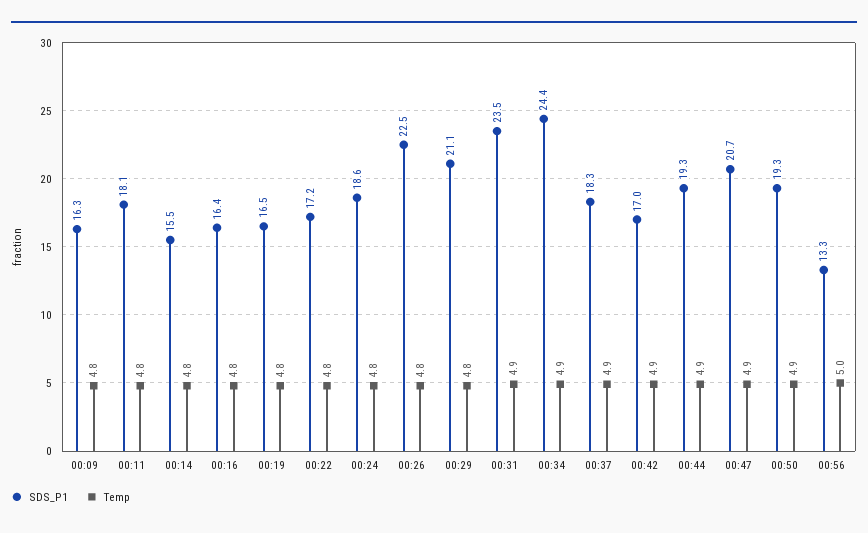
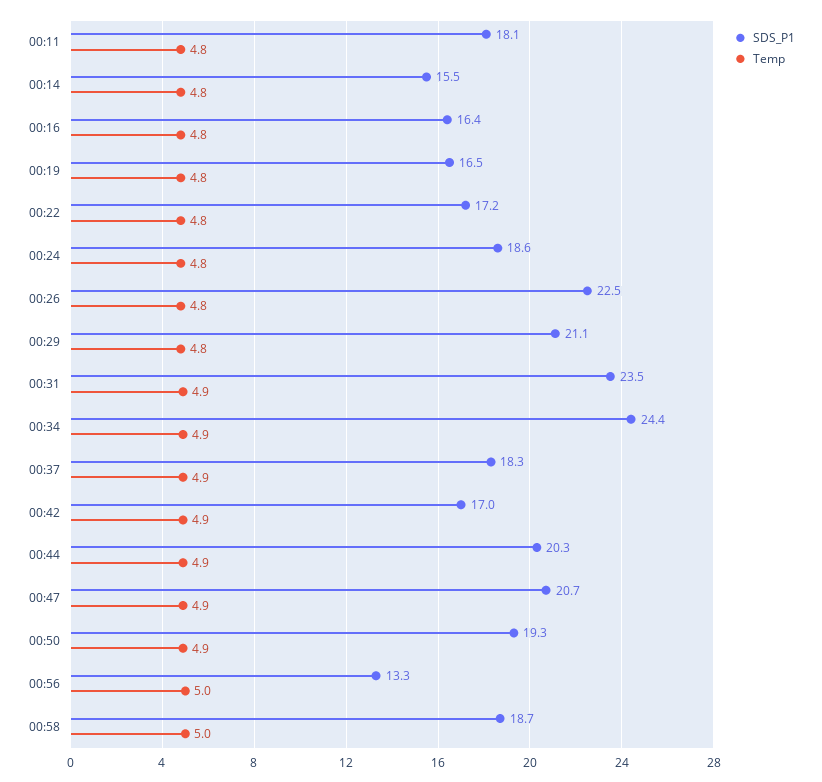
SDS_P1, 00:09: 16.3 -> none
Temp, 00:09: 4.8 -> none
SDS_P1, 00:44: 19.3 -> 20.3
SDS_P1, 00:58: none -> 18.7
Temp, 00:58: none -> 5

